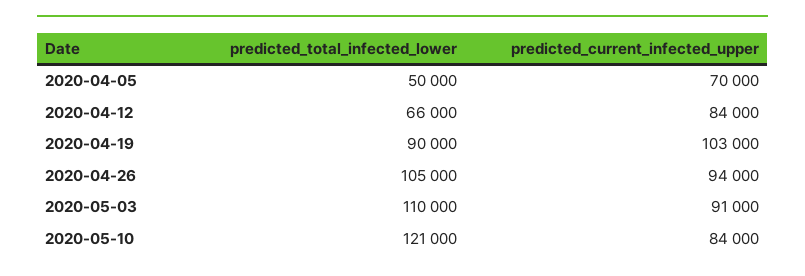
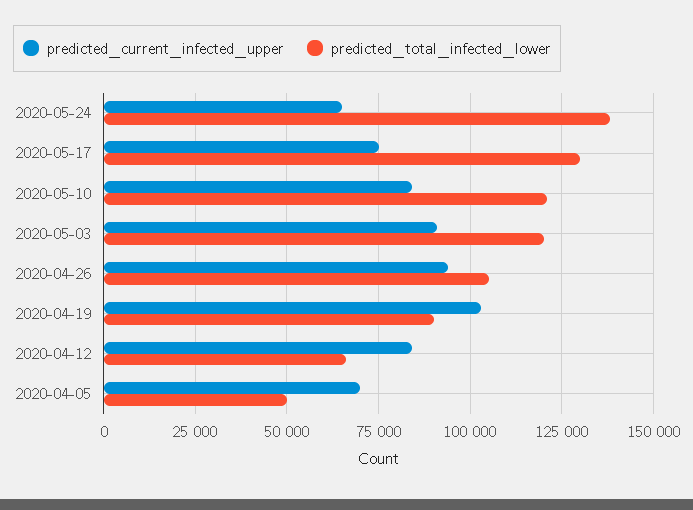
predicted_total_infected_lower, 2020-05-03: 110000 -> 120000
predicted_current_infected_upper, 2020-05-24: none -> 65000
predicted_total_infected_lower, 2020-05-24: none -> 137500
predicted_current_infected_upper, 2020-05-17: none -> 75000
predicted_total_infected_lower, 2020-05-17: none -> 130000

